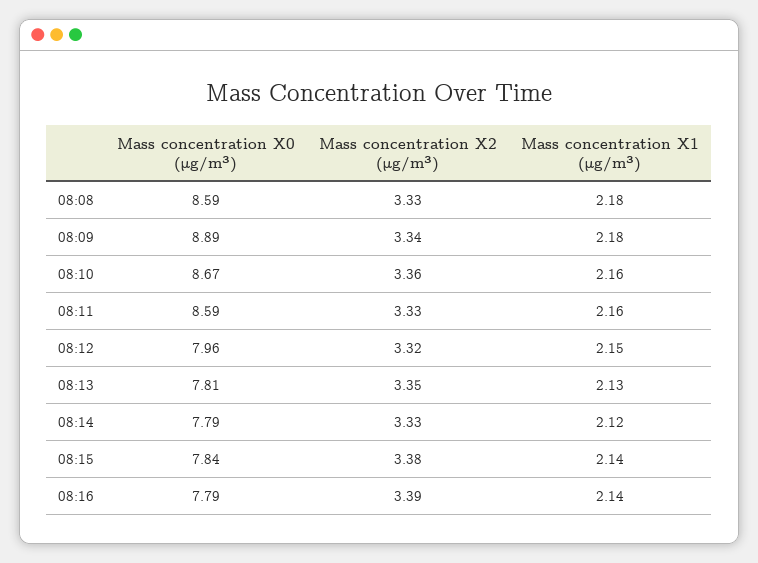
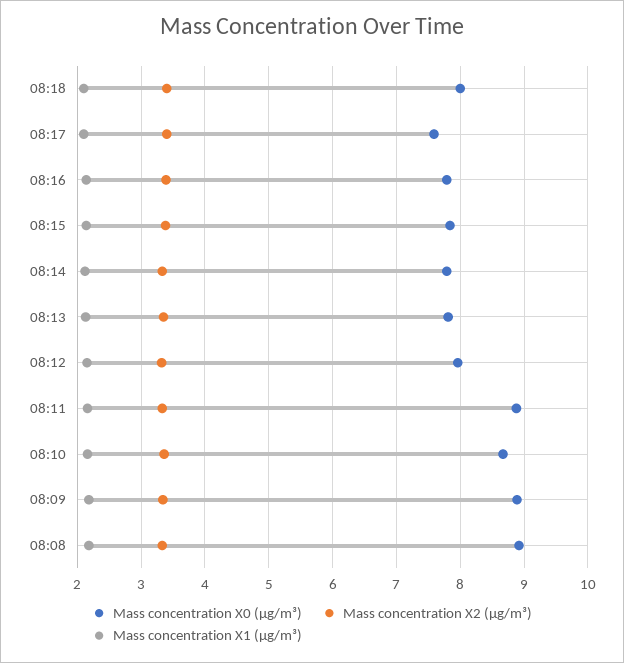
Mass concentration X0 (μg/m³), 08:08: 8.59 -> 8.9
Mass concentration X0 (μg/m³), 08:11: 8.59 -> 8.9
Mass concentration X0 (μg/m³), 08:18: none -> 8
Mass concentration X2 (μg/m³), 08:18: none -> 3.4
Mass concentration X1 (μg/m³), 08:18: none -> 2.1
Mass concentration X0 (μg/m³), 08:17: none -> 7.6
Mass concentration X2 (μg/m³), 08:17: none -> 3.4
Mass concentration X1 (μg/m³), 08:17: none -> 2.1

